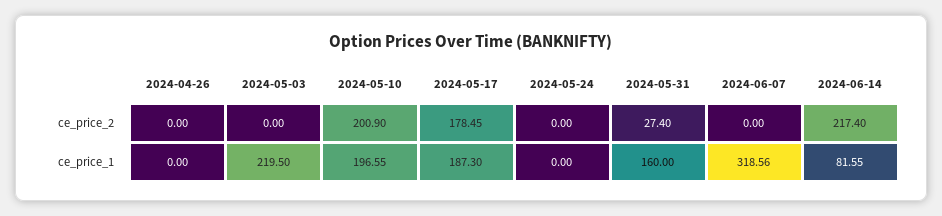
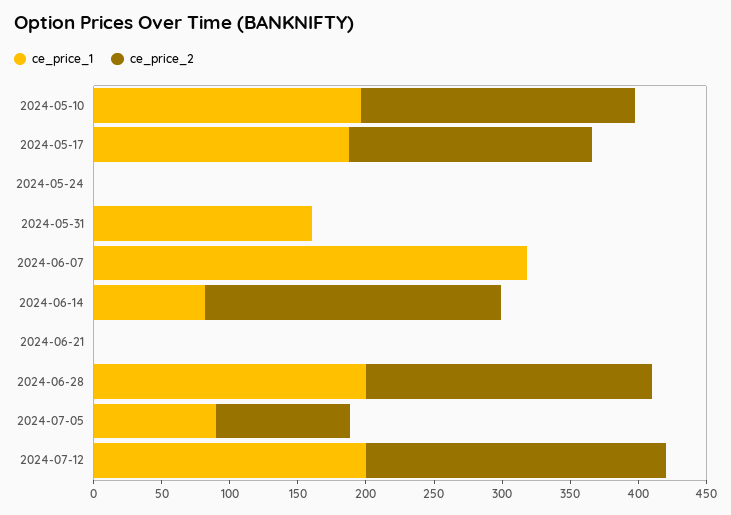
ce_price_2, 2024-04-26: 0 -> none
ce_price_2, 2024-05-03: 0 -> none
ce_price_2, 2024-05-31: 27.4 -> 0
ce_price_1, 2024-04-26: 0 -> none
ce_price_1, 2024-05-03: 219.5 -> none
ce_price_1, 2024-06-21: none -> 0
ce_price_2, 2024-06-21: none -> 0
ce_price_1, 2024-06-28: none -> 200
ce_price_2, 2024-06-28: none -> 210
ce_price_1, 2024-07-05: none -> 90
ce_price_2, 2024-07-05: none -> 100
ce_price_1, 2024-07-12: none -> 200
ce_price_2, 2024-07-12: none -> 220

